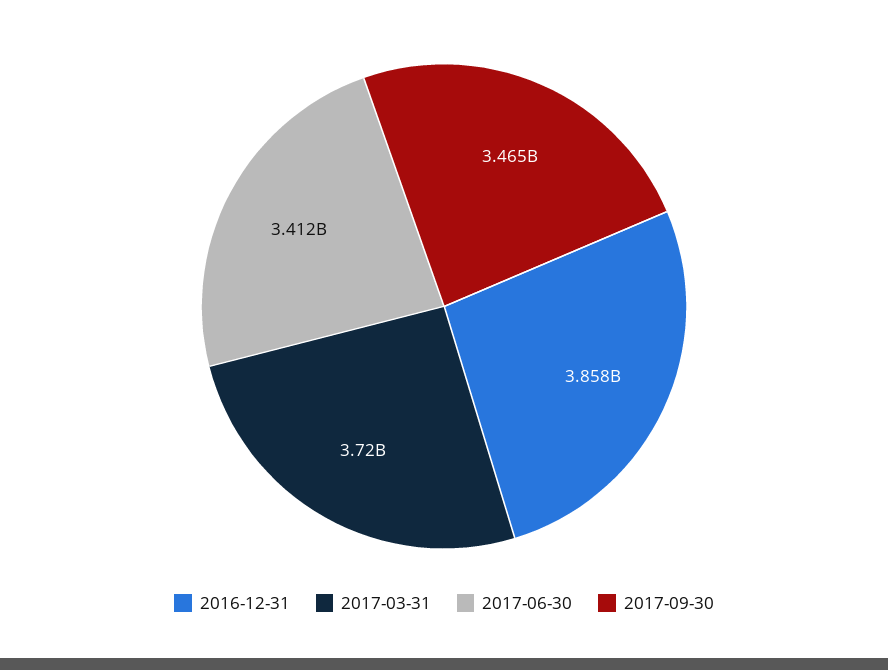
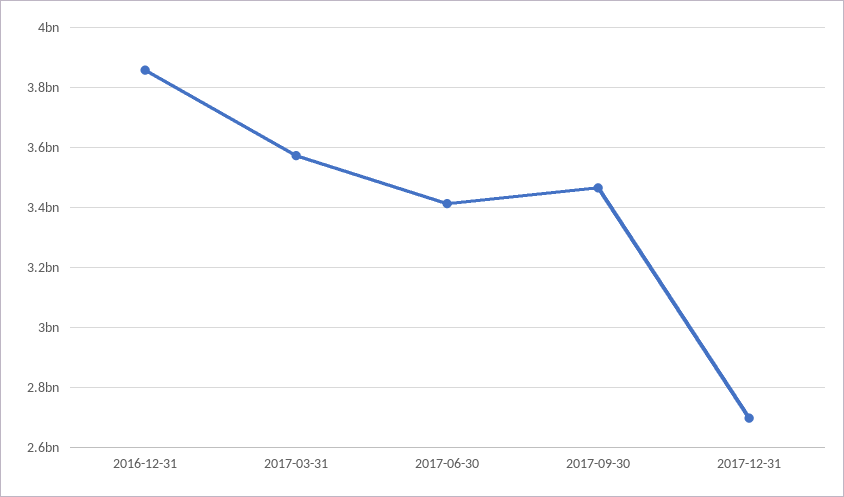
2017-03-31: 3720000000 -> 3575000000
2017-12-31: none -> 2700000000

